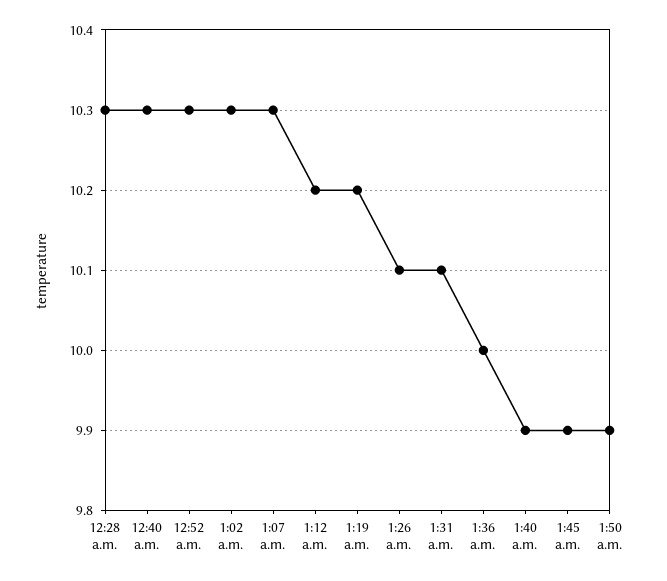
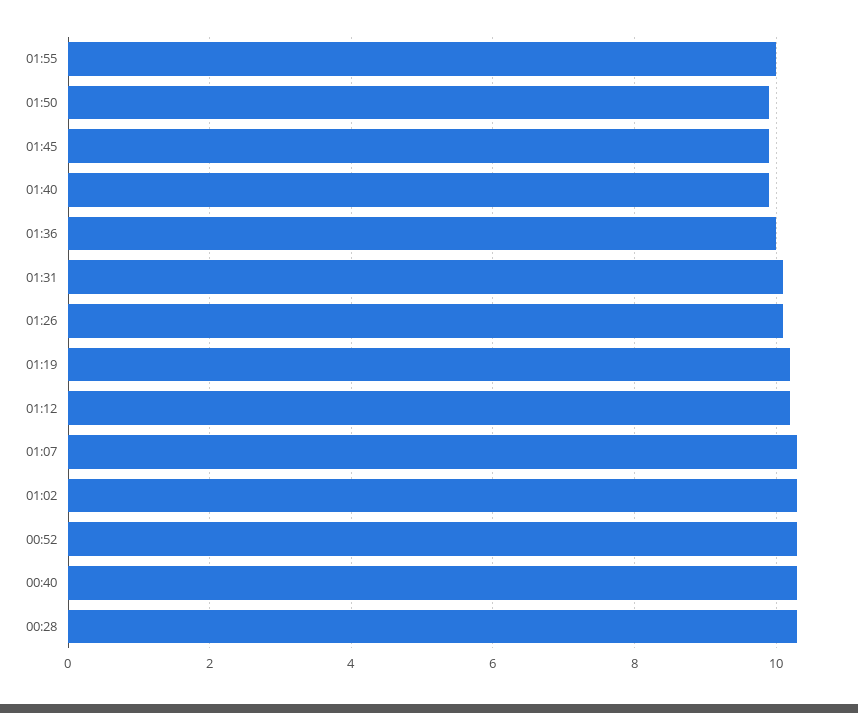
01:55: none -> 10

